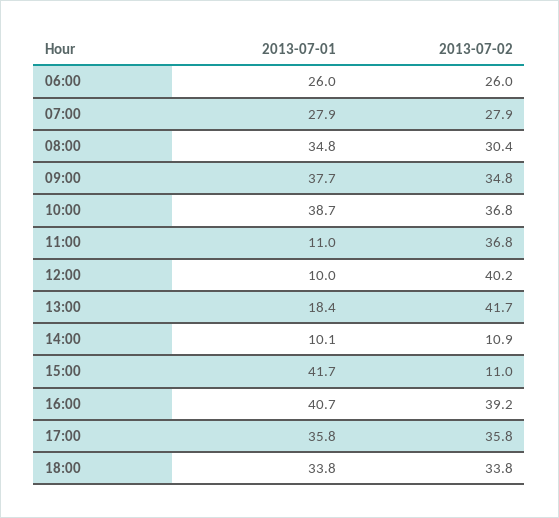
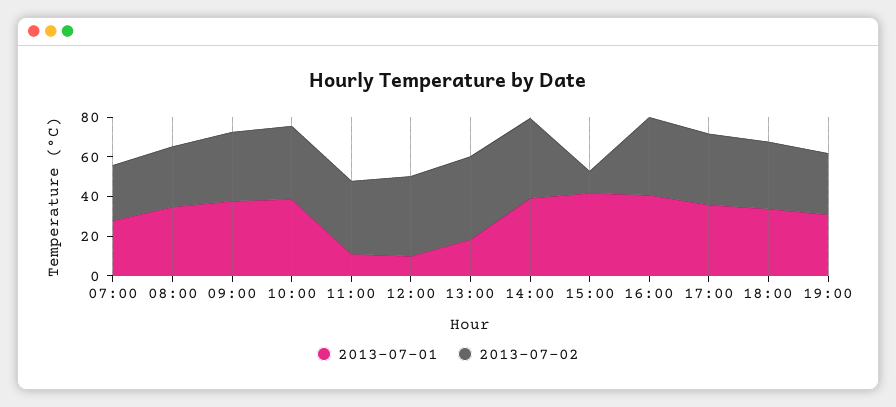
2013-07-01, 06:00: 26 -> none
2013-07-02, 06:00: 26 -> none
2013-07-01, 14:00: 10.1 -> 40
2013-07-02, 14:00: 10.9 -> 40
2013-07-01, 19:00: none -> 30
2013-07-02, 19:00: none -> 30

